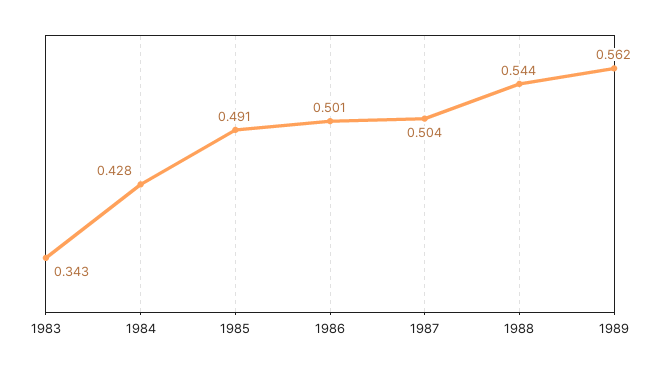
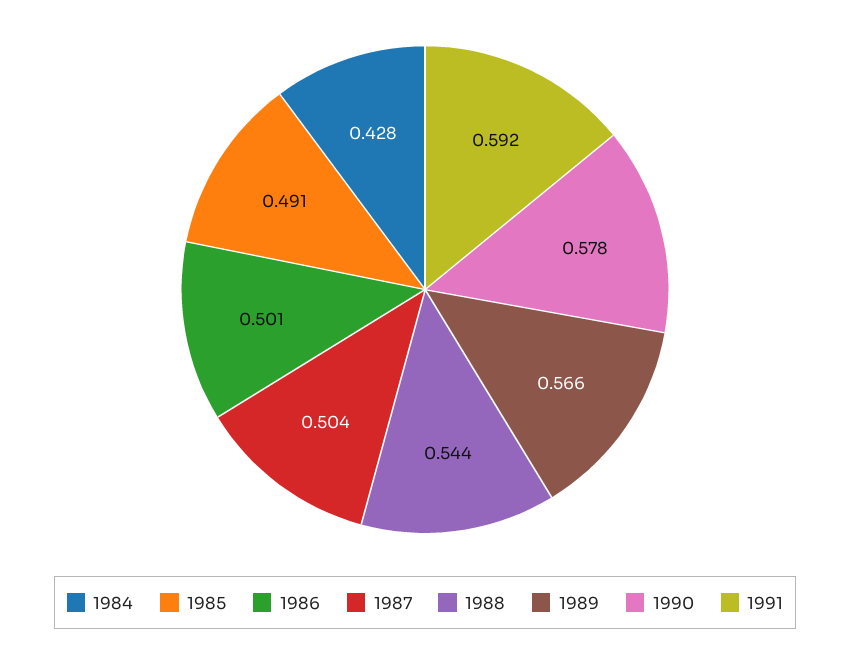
1983: 0.343 -> none
1989: 0.562 -> 0.566
1990: none -> 0.578
1991: none -> 0.592

